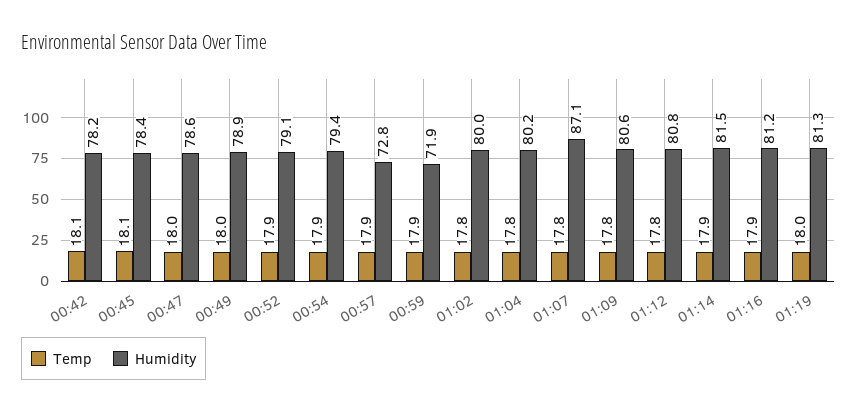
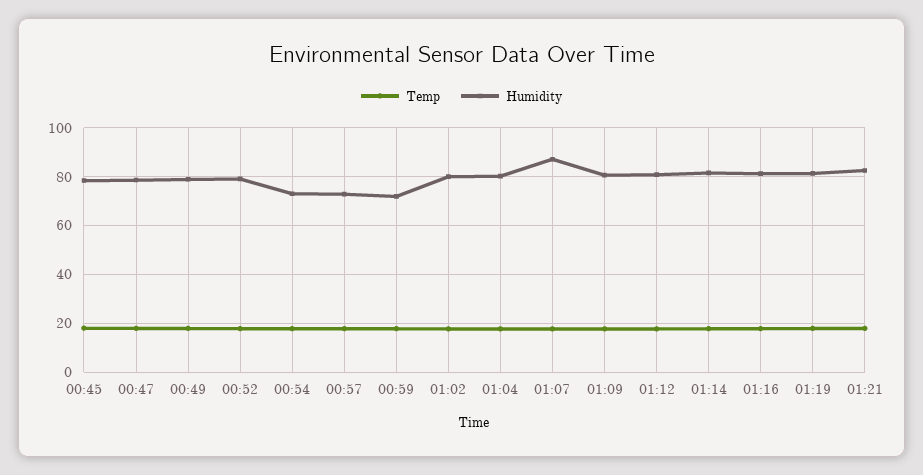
Temp, 00:42: 18.1 -> none
Humidity, 00:42: 78.2 -> none
Humidity, 00:54: 79.4 -> 72.5
Temp, 01:21: none -> 17.5
Humidity, 01:21: none -> 82.5

